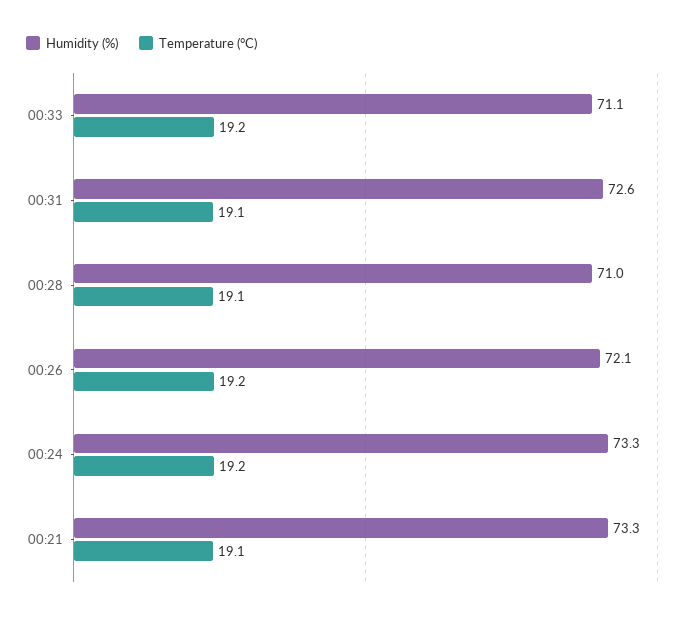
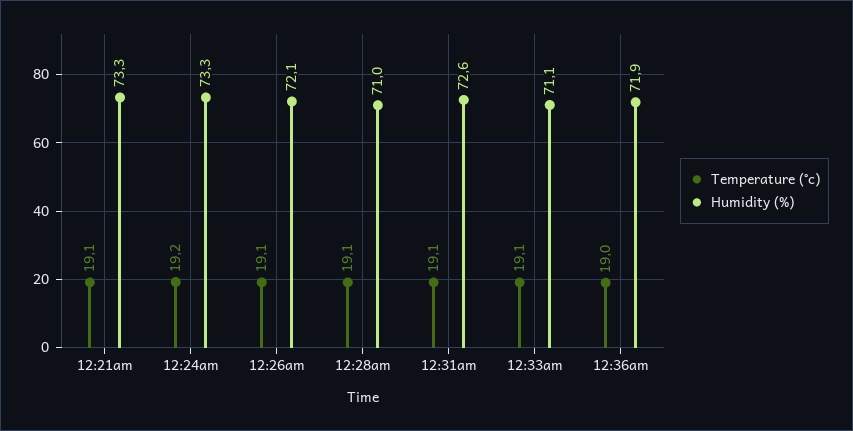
Temperature (°C), 00:33: 19.2 -> 19.1
Temperature (°C), 00:26: 19.2 -> 19.1
Temperature (°C), 12:36am: none -> 19
Humidity (%), 12:36am: none -> 71.9

